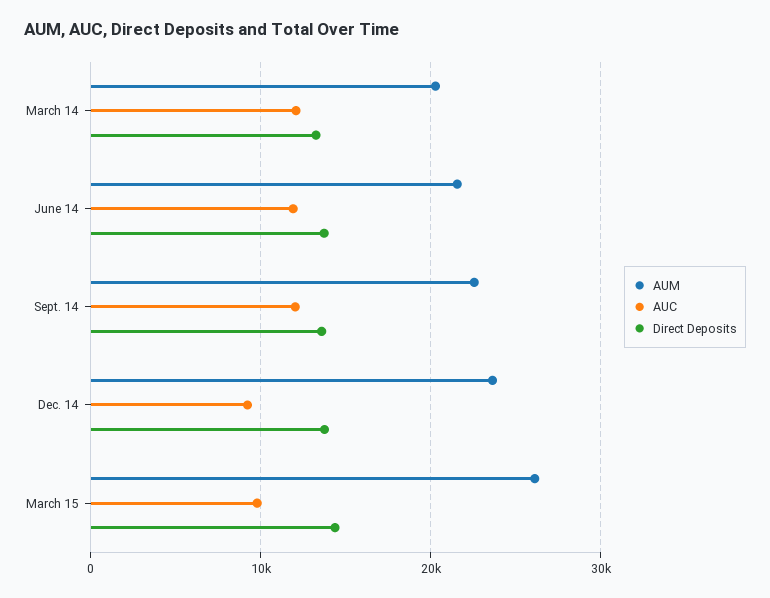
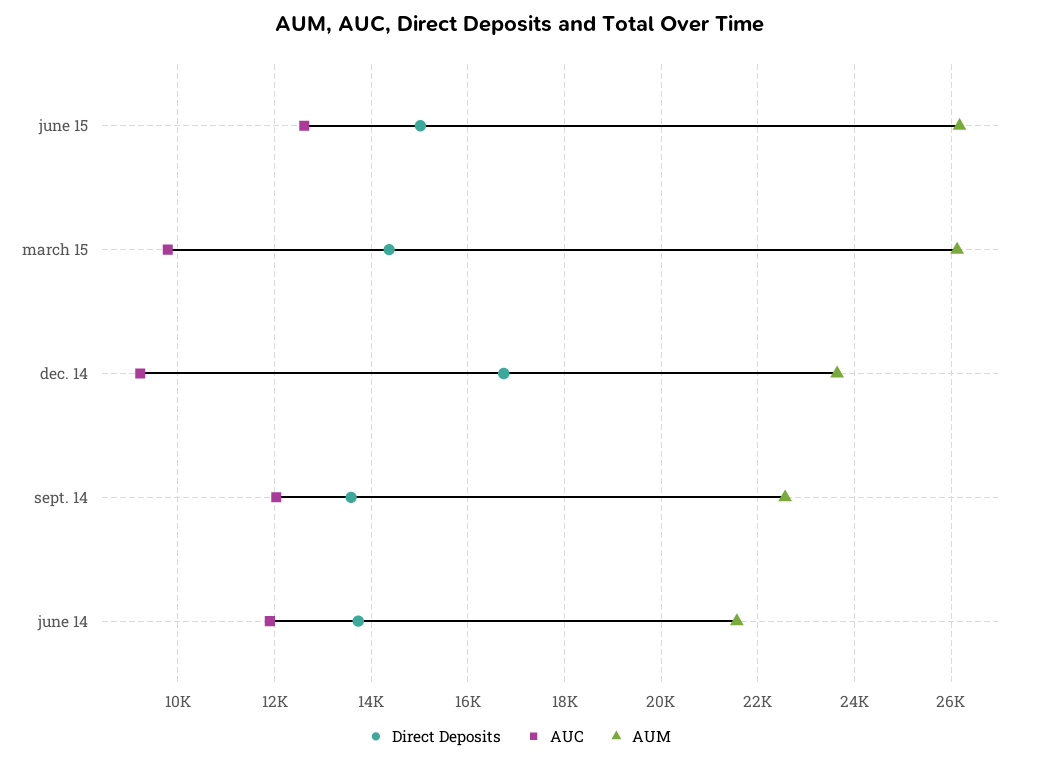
AUM, March 14: 20000 -> none
AUC, March 14: 12000 -> none
Direct Deposits, March 14: 13000 -> none
Direct Deposits, Dec. 14: 14000 -> 16800
Direct Deposits, june 15: none -> 15000
AUC, june 15: none -> 12600
AUM, june 15: none -> 26200

